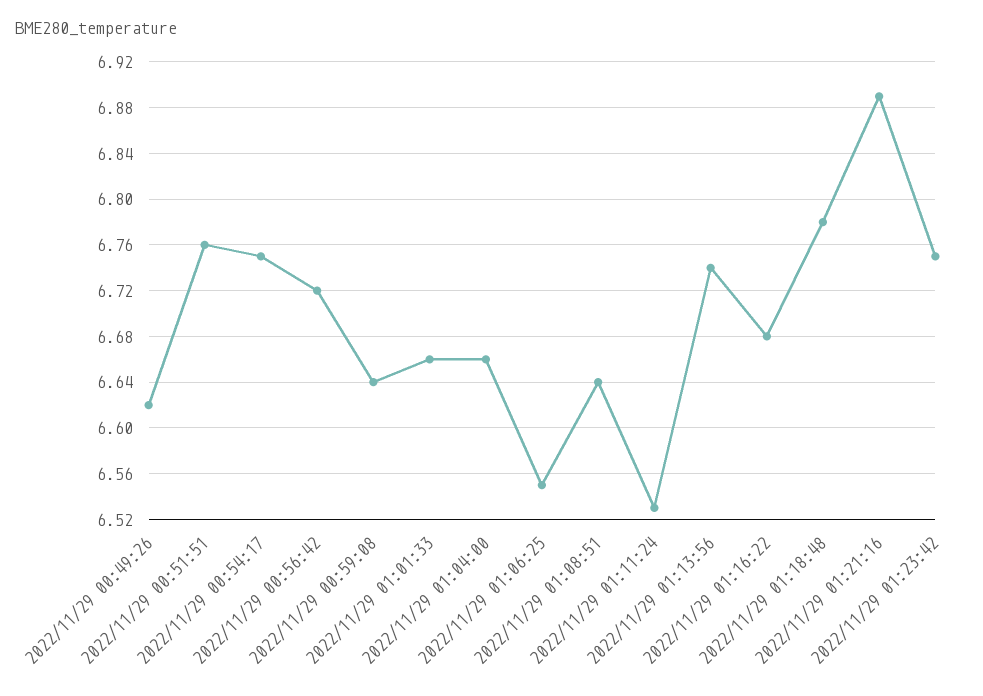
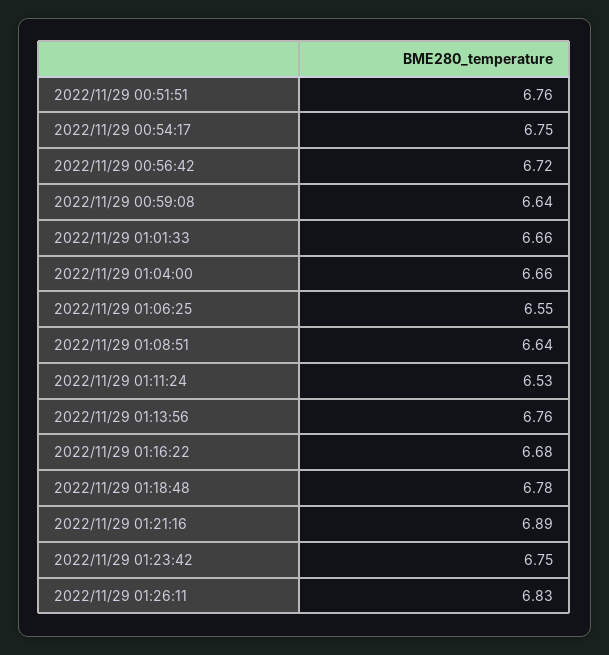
2022/11/29 00:49:26: 6.62 -> none
2022/11/29 01:13:56: 6.74 -> 6.76
2022/11/29 01:26:11: none -> 6.83

